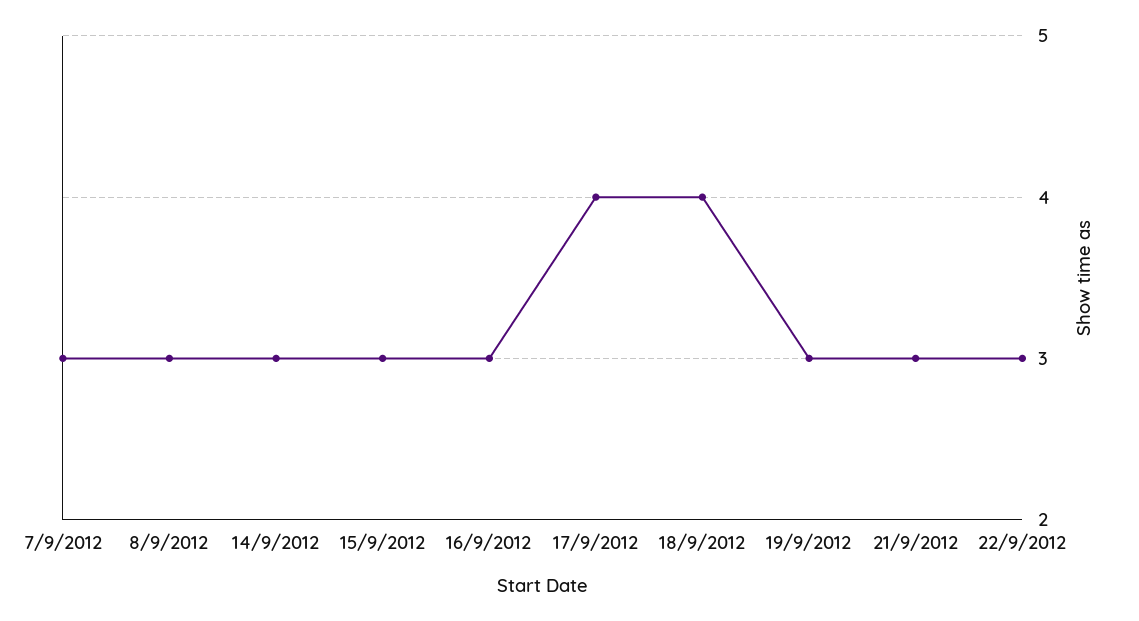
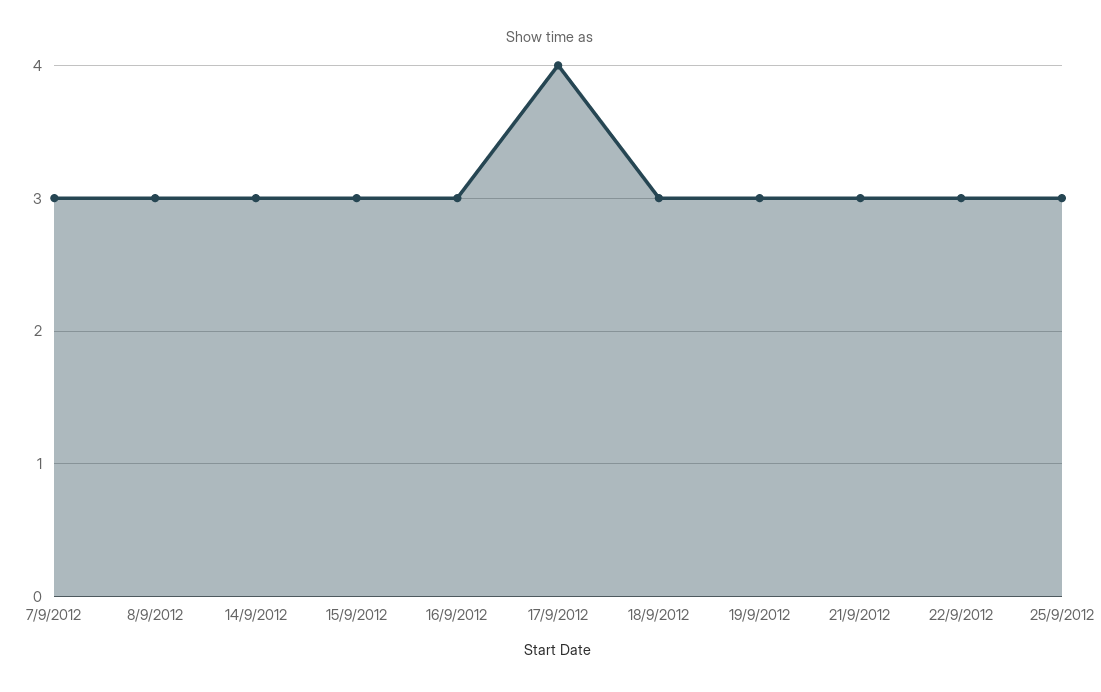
18/9/2012: 4 -> 3
25/9/2012: none -> 3

